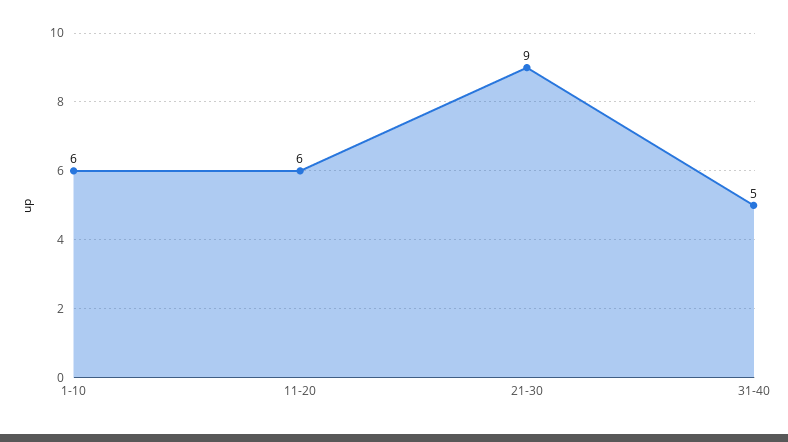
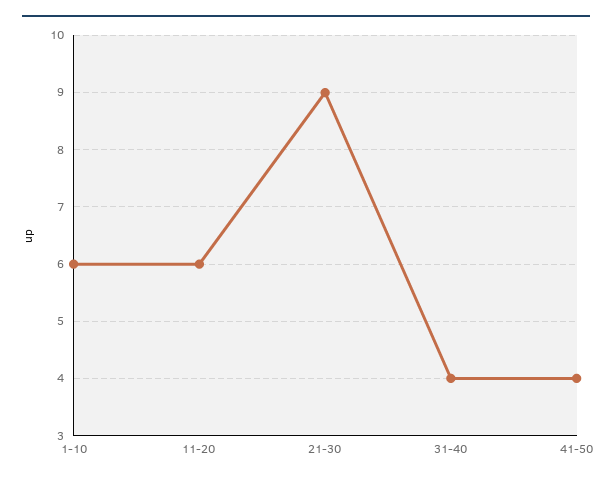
31-40: 5 -> 4
41-50: none -> 4

